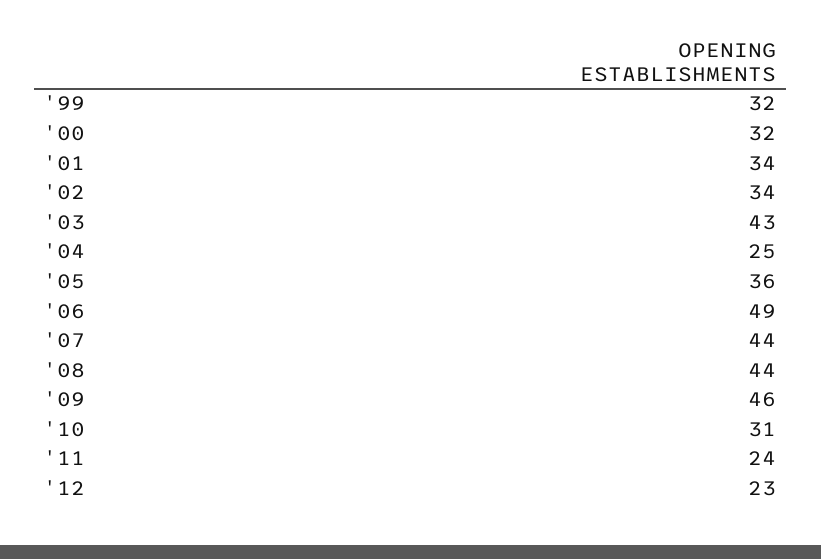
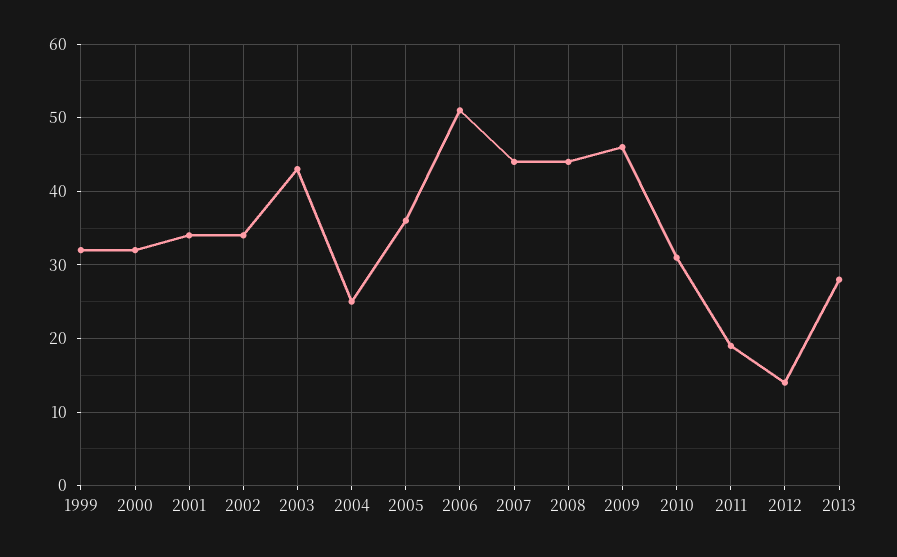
'06: 49 -> 51
'11: 24 -> 19
'12: 23 -> 14
2013: none -> 28

